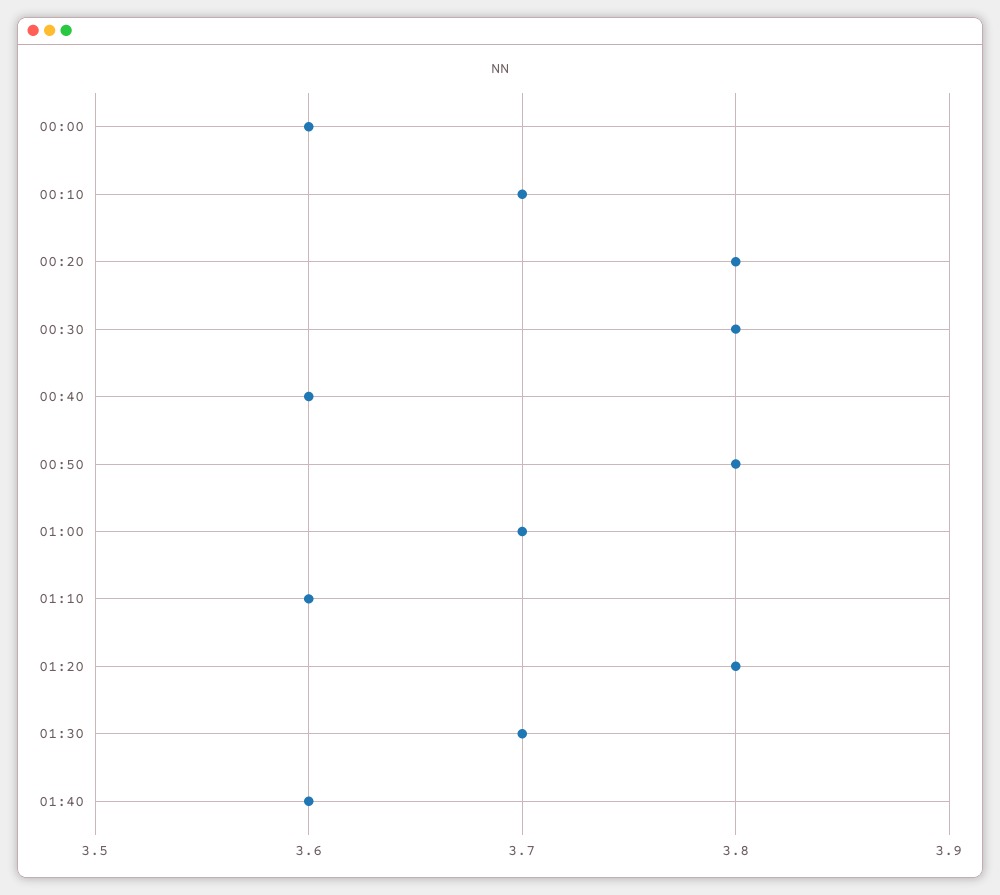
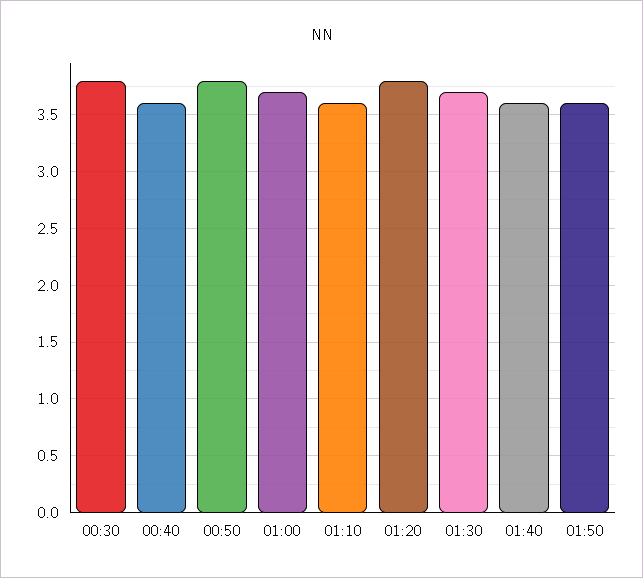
00:00: 3.6 -> none
00:10: 3.7 -> none
00:20: 3.8 -> none
01:50: none -> 3.6

